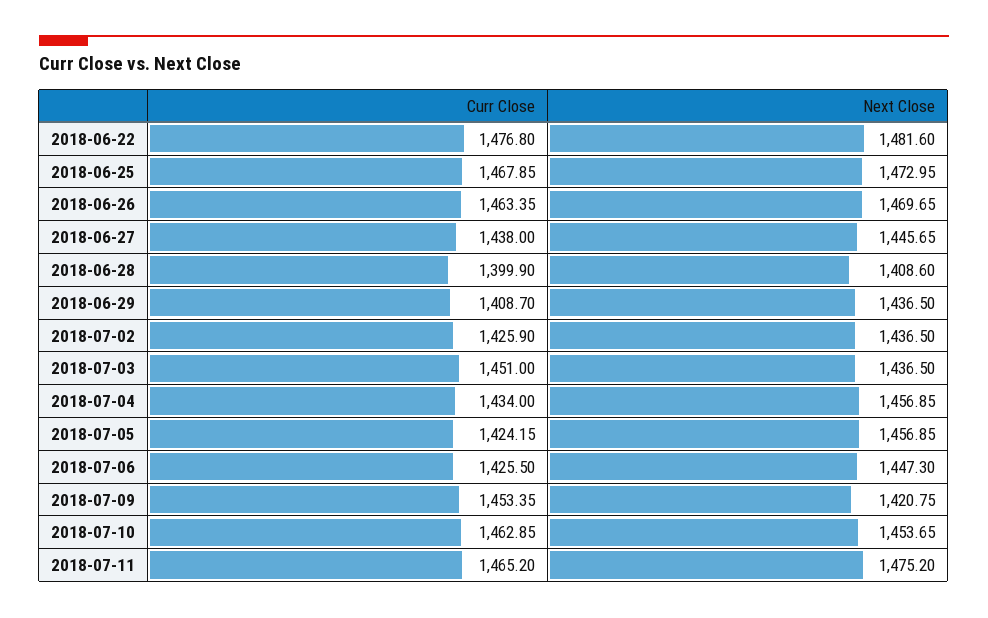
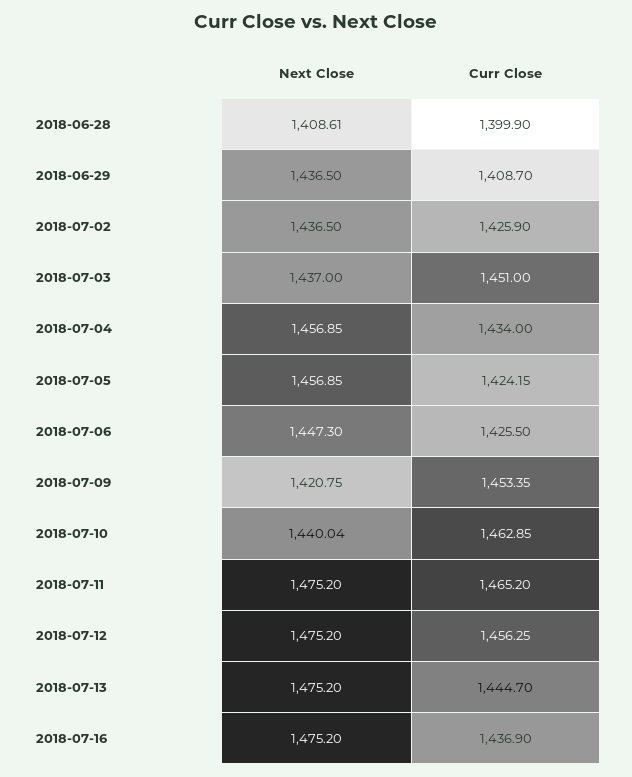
Curr Close, 2018-06-22: 1476.8 -> none
Next Close, 2018-06-22: 1481.6 -> none
Curr Close, 2018-06-25: 1467.85 -> none
Next Close, 2018-06-25: 1472.95 -> none
Curr Close, 2018-06-26: 1463.35 -> none
Next Close, 2018-06-26: 1469.65 -> none
Curr Close, 2018-06-27: 1438 -> none
Next Close, 2018-06-27: 1445.65 -> none
Next Close, 2018-06-28: 1408.6 -> 1408.61
Next Close, 2018-07-03: 1436.5 -> 1437
Next Close, 2018-07-10: 1453.65 -> 1440.04
Next Close, 2018-07-12: none -> 1475.2
Curr Close, 2018-07-12: none -> 1456.25
Next Close, 2018-07-13: none -> 1475.2
Curr Close, 2018-07-13: none -> 1444.7
Next Close, 2018-07-16: none -> 1475.2
Curr Close, 2018-07-16: none -> 1436.9

